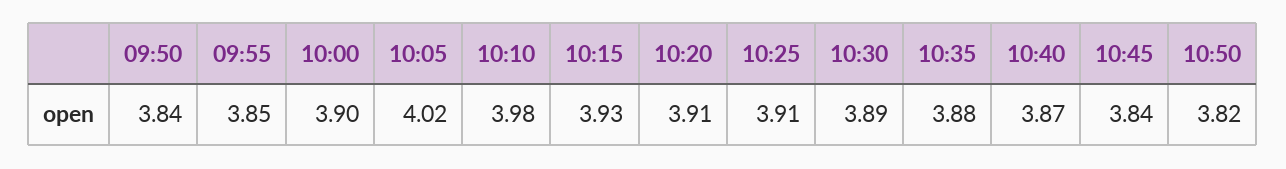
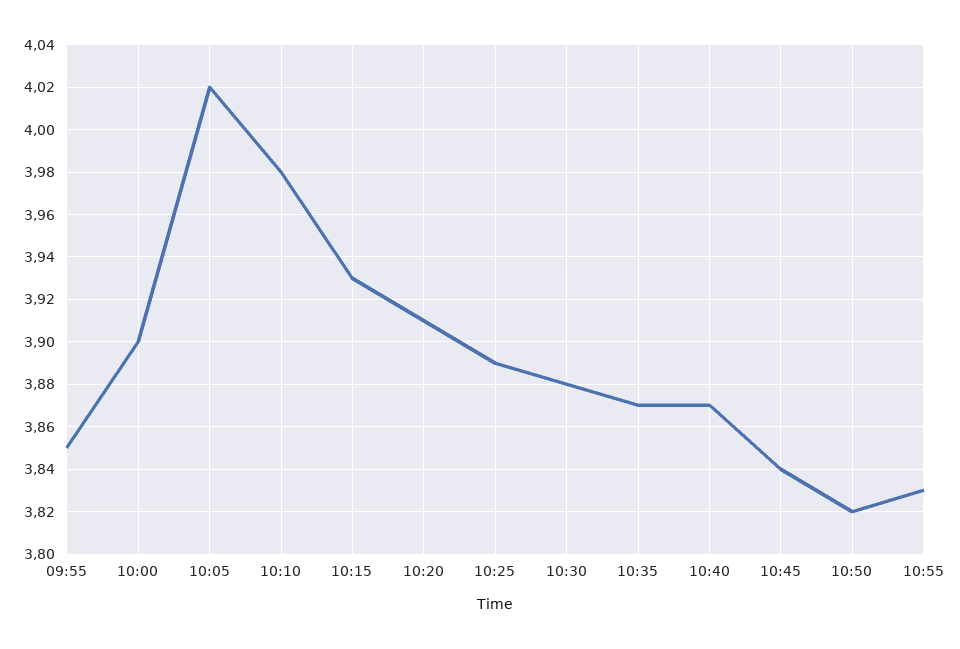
09:50: 3.84 -> none
10:25: 3.91 -> 3.89
10:30: 3.89 -> 3.88
10:35: 3.88 -> 3.87
10:55: none -> 3.83

